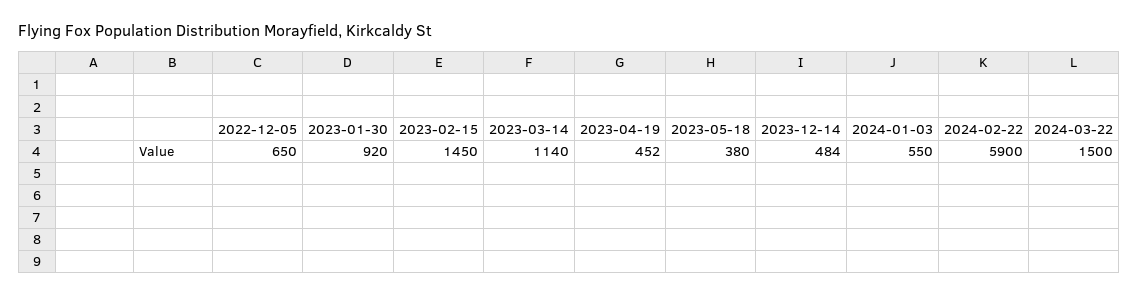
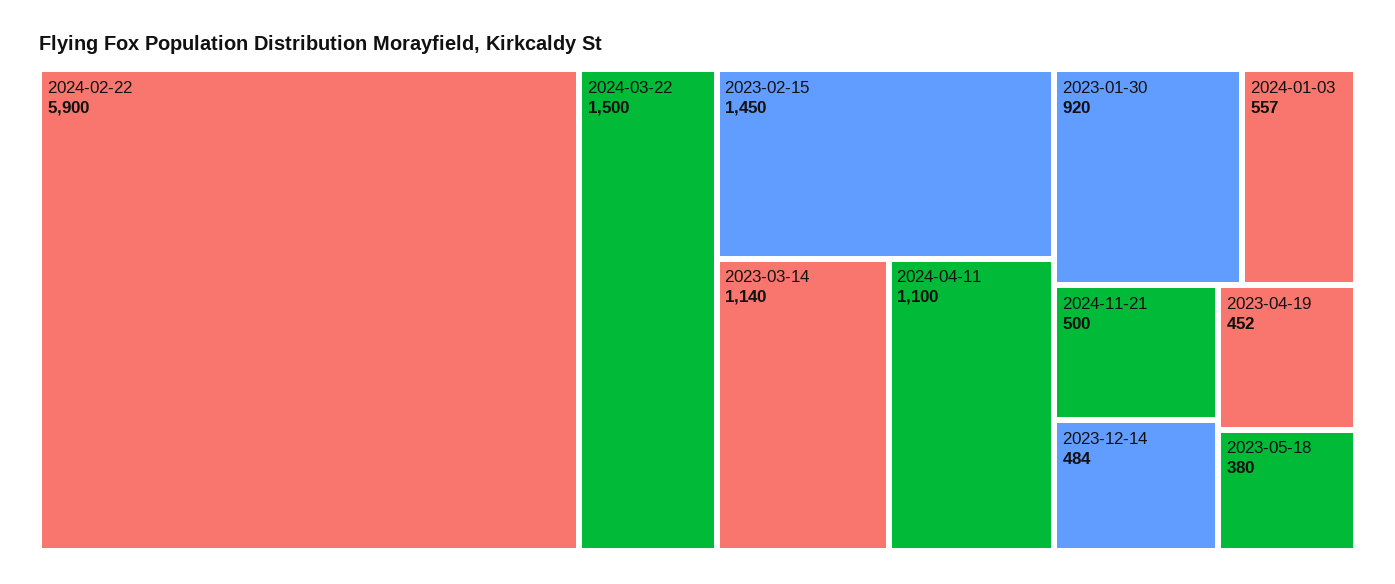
2022-12-05: 650 -> none
2024-01-03: 550 -> 557
2024-04-11: none -> 1100
2024-11-21: none -> 500

